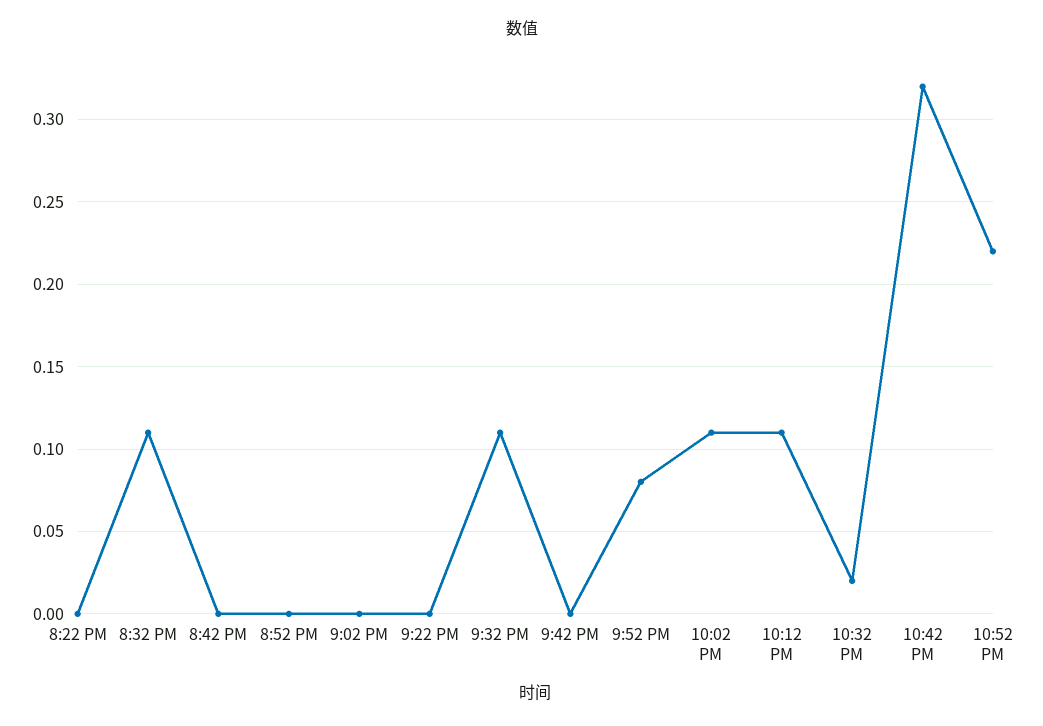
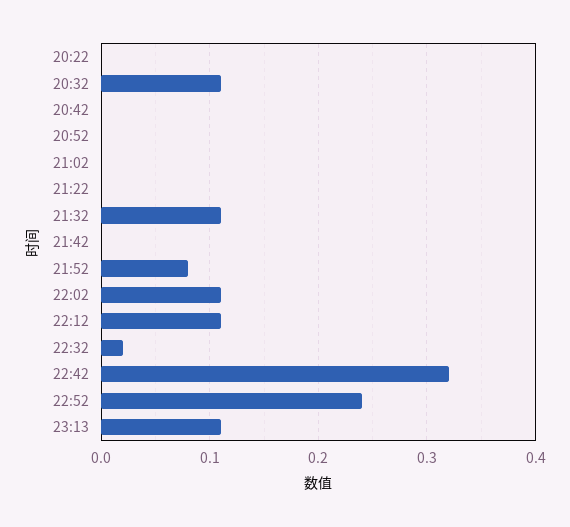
10:52 PM: 0.22 -> 0.24
23:13: none -> 0.11

